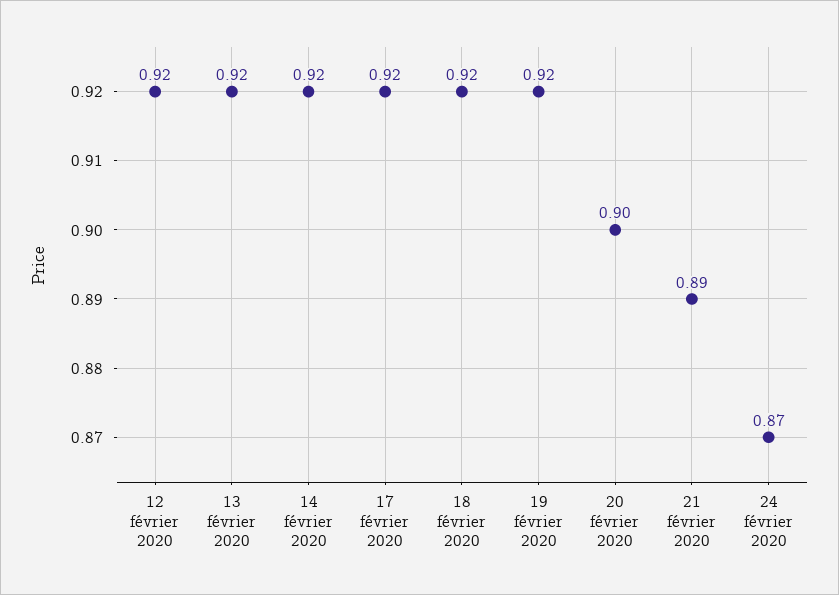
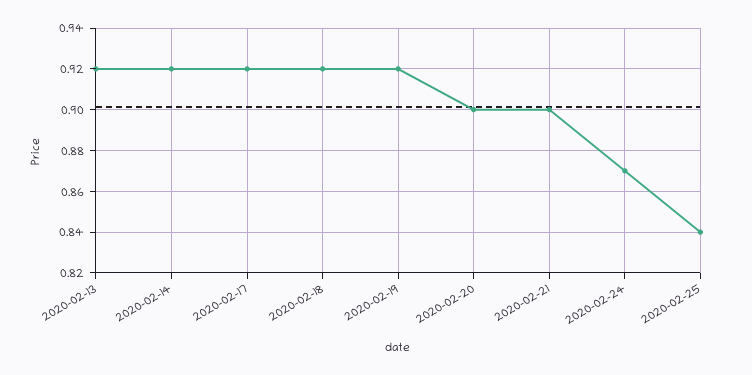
12 février 2020: 0.92 -> none
21 février 2020: 0.89 -> 0.9
2020-02-25: none -> 0.84

